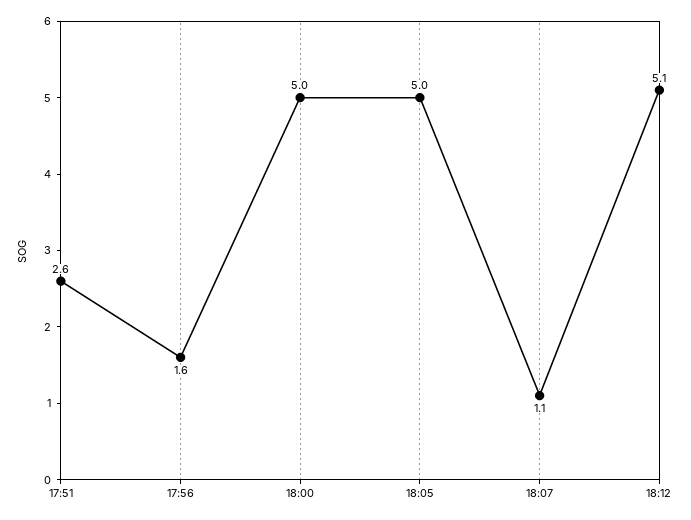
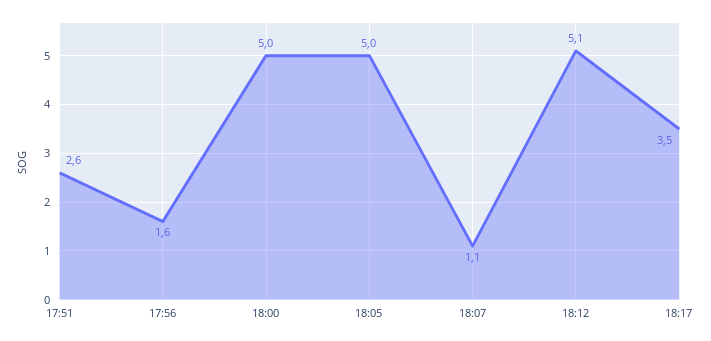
18:17: none -> 3.5

